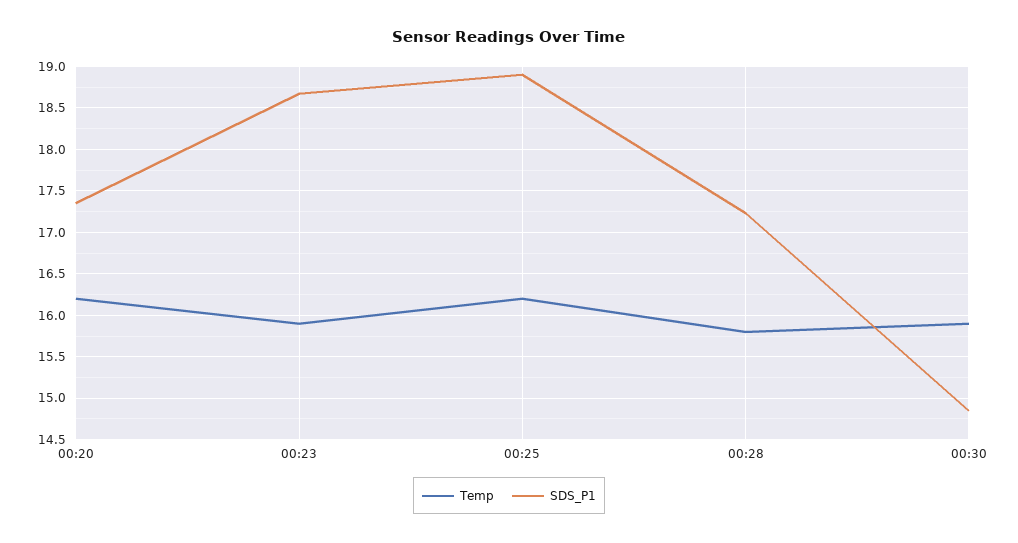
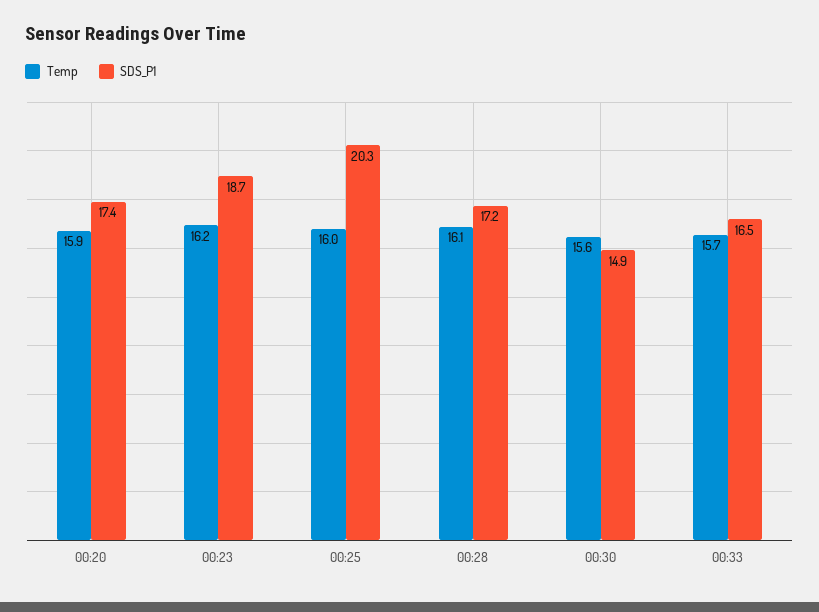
Temp, 00:20: 16.2 -> 15.9
Temp, 00:23: 15.9 -> 16.2
Temp, 00:25: 16.2 -> 16
SDS_P1, 00:25: 18.9 -> 20.3
Temp, 00:28: 15.8 -> 16.1
Temp, 00:30: 15.9 -> 15.6
Temp, 00:33: none -> 15.7
SDS_P1, 00:33: none -> 16.5

